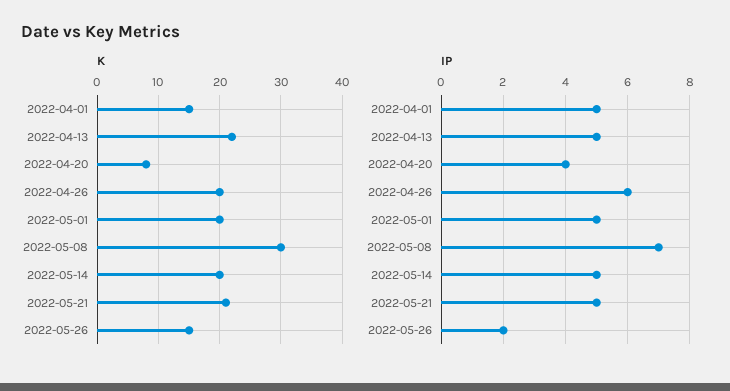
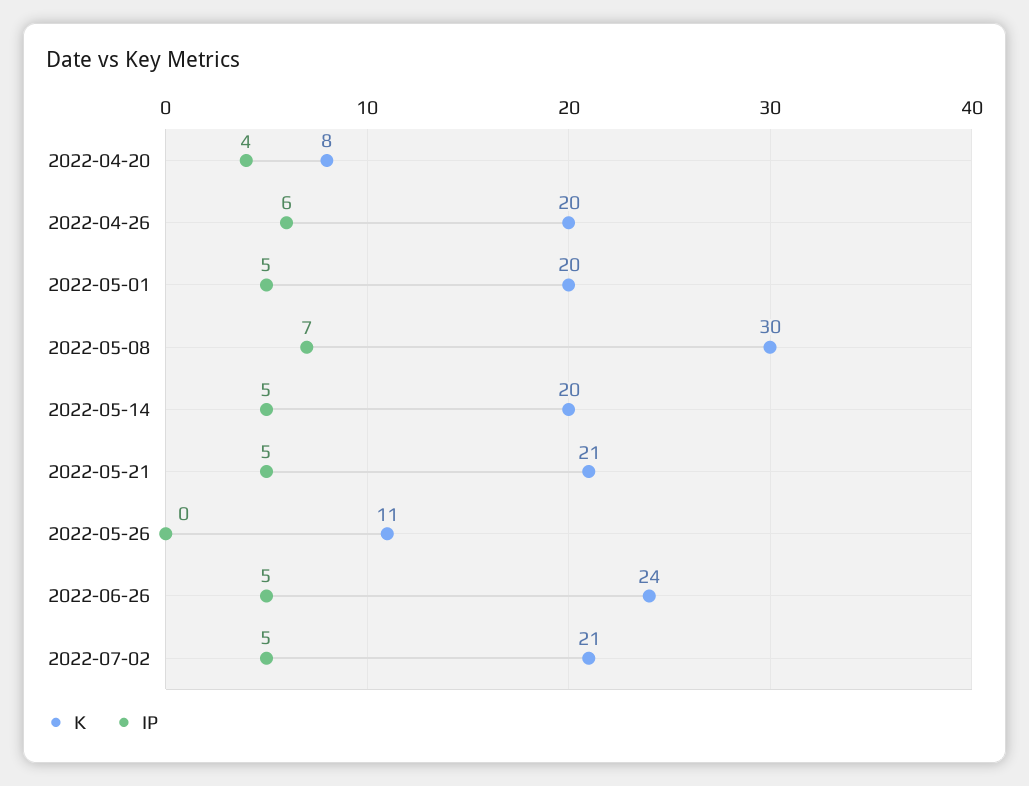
K, 2022-04-01: 15 -> none
K, 2022-04-13: 22 -> none
K, 2022-05-26: 15 -> 11
IP, 2022-04-01: 5 -> none
IP, 2022-04-13: 5 -> none
IP, 2022-05-26: 2 -> 0
K, 2022-06-26: none -> 24
IP, 2022-06-26: none -> 5
K, 2022-07-02: none -> 21
IP, 2022-07-02: none -> 5

